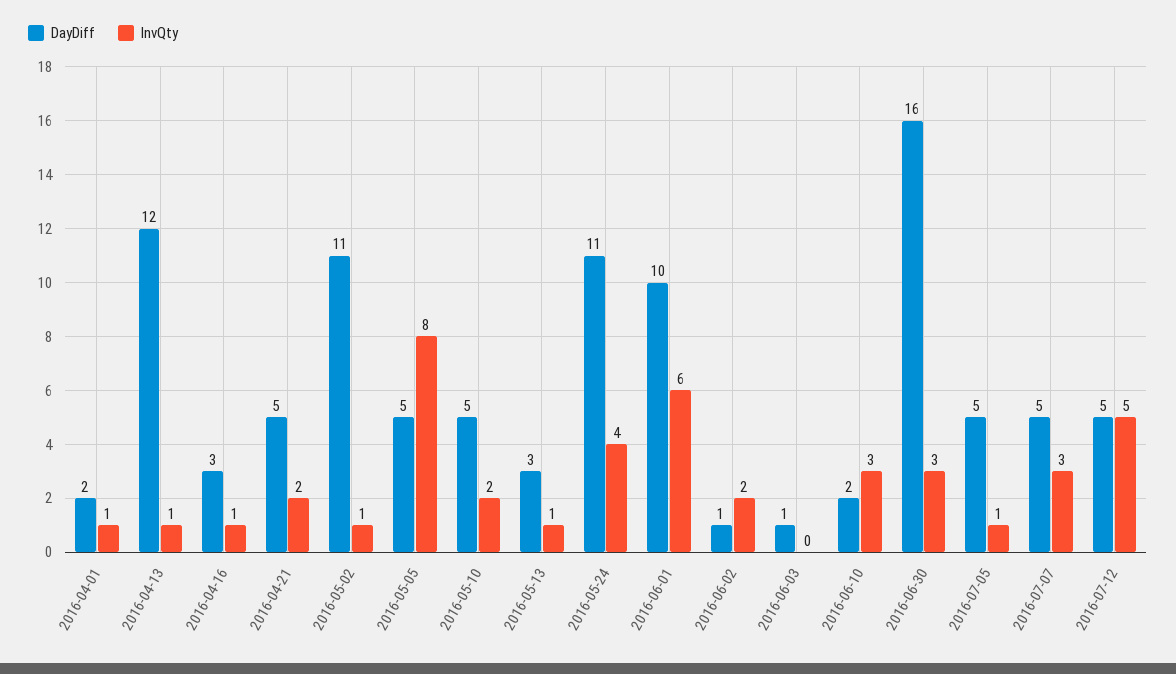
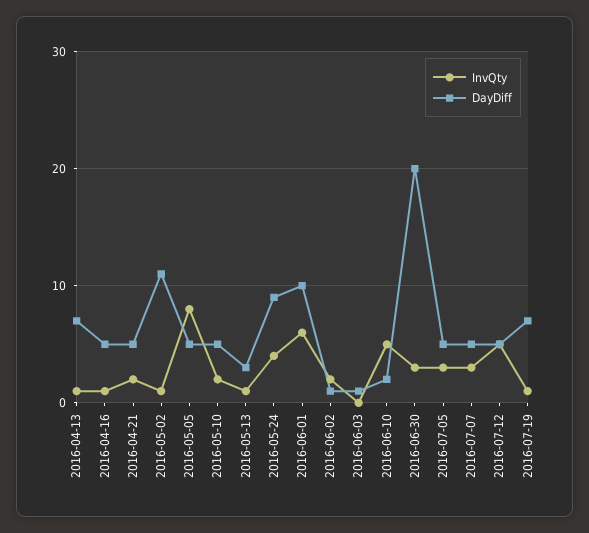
DayDiff, 2016-04-01: 2 -> none
InvQty, 2016-04-01: 1 -> none
DayDiff, 2016-04-13: 12 -> 7
DayDiff, 2016-04-16: 3 -> 5
DayDiff, 2016-05-24: 11 -> 9
InvQty, 2016-06-10: 3 -> 5
DayDiff, 2016-06-30: 16 -> 20
InvQty, 2016-07-05: 1 -> 3
InvQty, 2016-07-19: none -> 1
DayDiff, 2016-07-19: none -> 7

